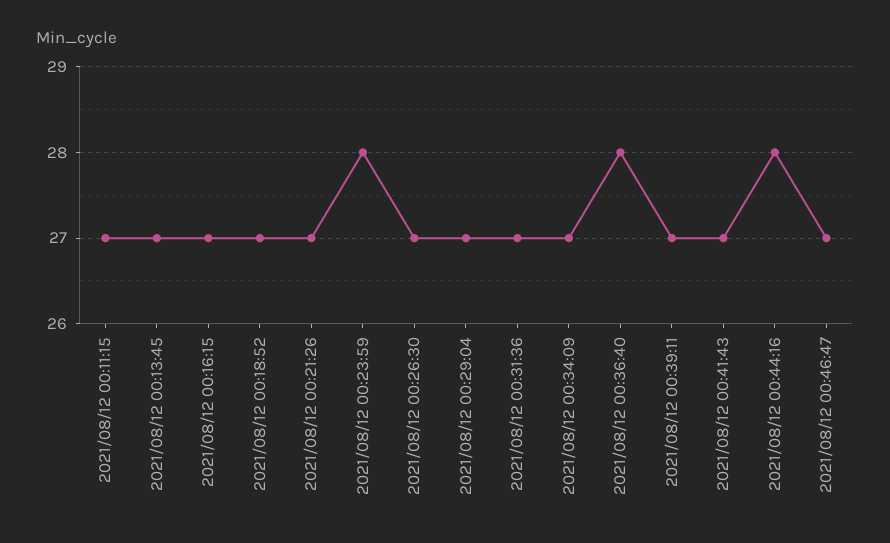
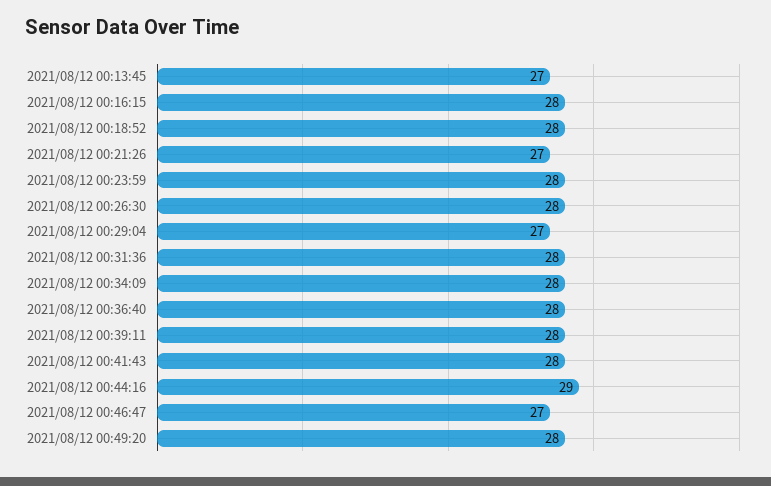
2021/08/12 00:11:15: 27 -> none
2021/08/12 00:16:15: 27 -> 28
2021/08/12 00:18:52: 27 -> 28
2021/08/12 00:26:30: 27 -> 28
2021/08/12 00:31:36: 27 -> 28
2021/08/12 00:34:09: 27 -> 28
2021/08/12 00:39:11: 27 -> 28
2021/08/12 00:41:43: 27 -> 28
2021/08/12 00:44:16: 28 -> 29
2021/08/12 00:49:20: none -> 28

